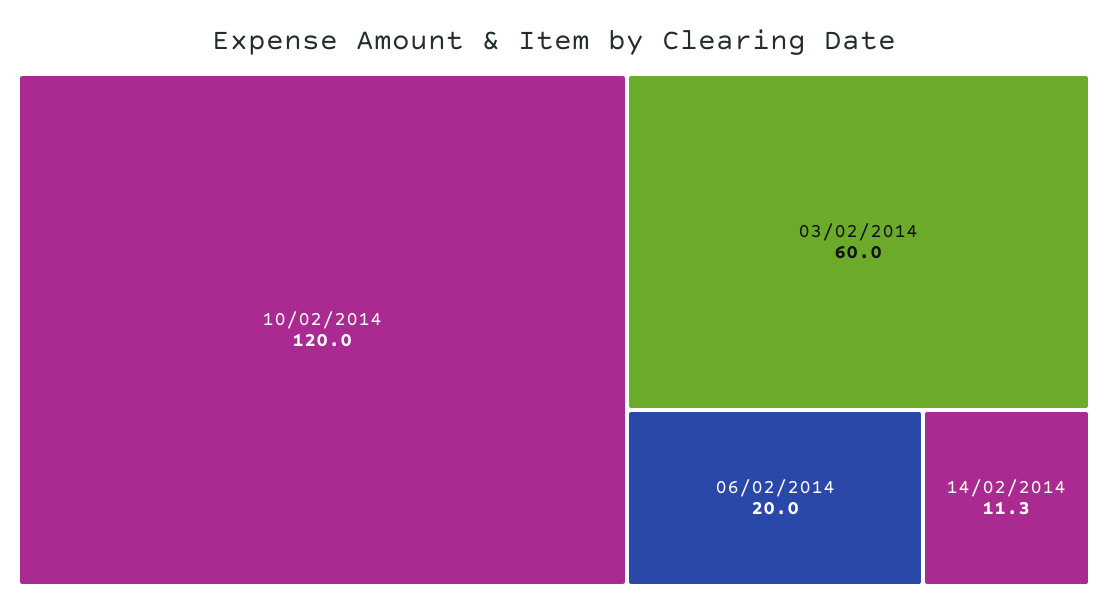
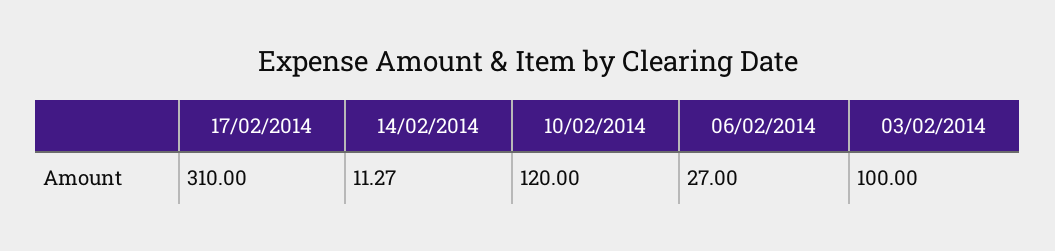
03/02/2014: 60 -> 100
06/02/2014: 20 -> 27
17/02/2014: none -> 310

